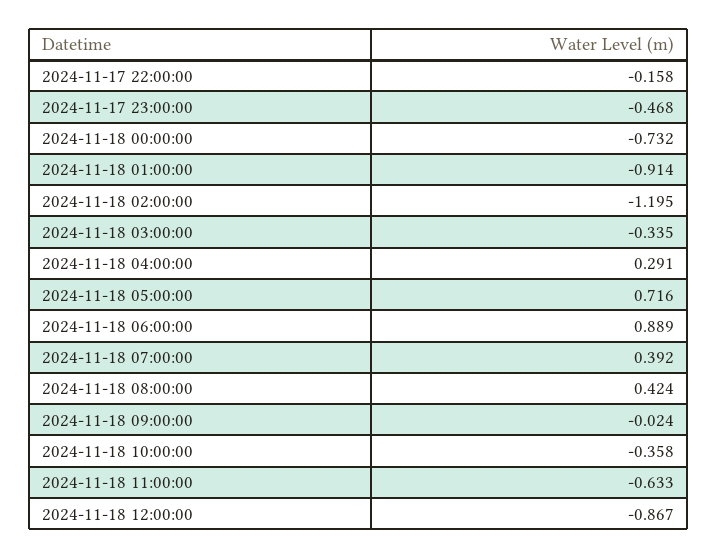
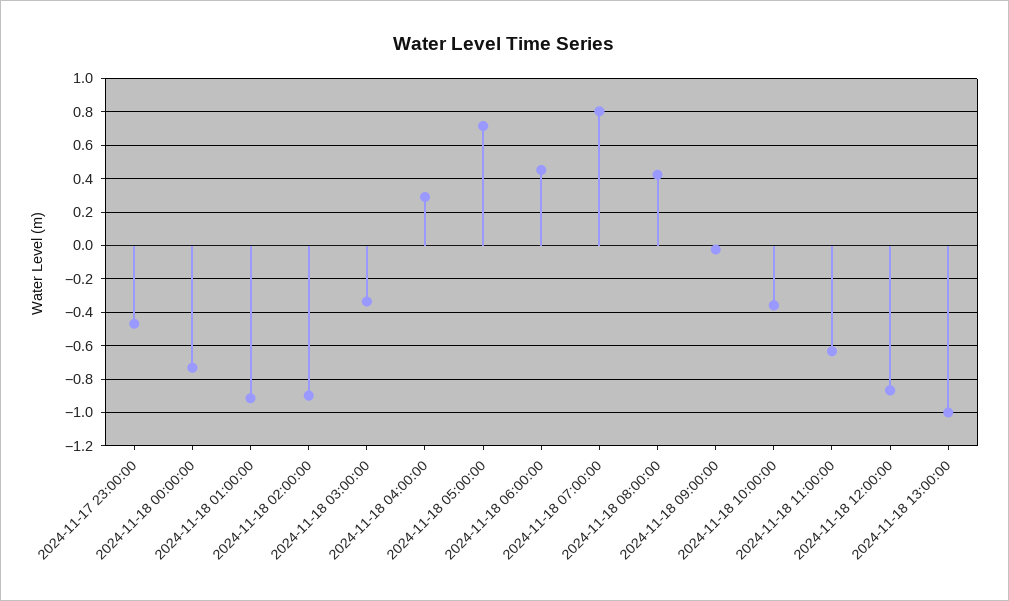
2024-11-17 22:00:00: -0.158 -> none
2024-11-18 02:00:00: -1.195 -> -0.9
2024-11-18 06:00:00: 0.889 -> 0.45
2024-11-18 07:00:00: 0.392 -> 0.8
2024-11-18 13:00:00: none -> -1

